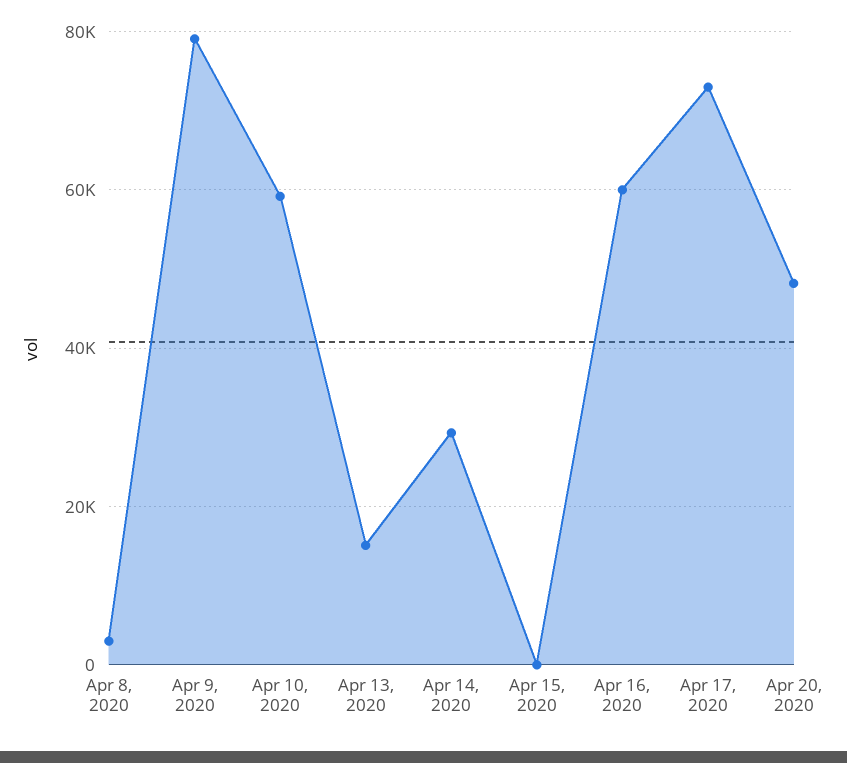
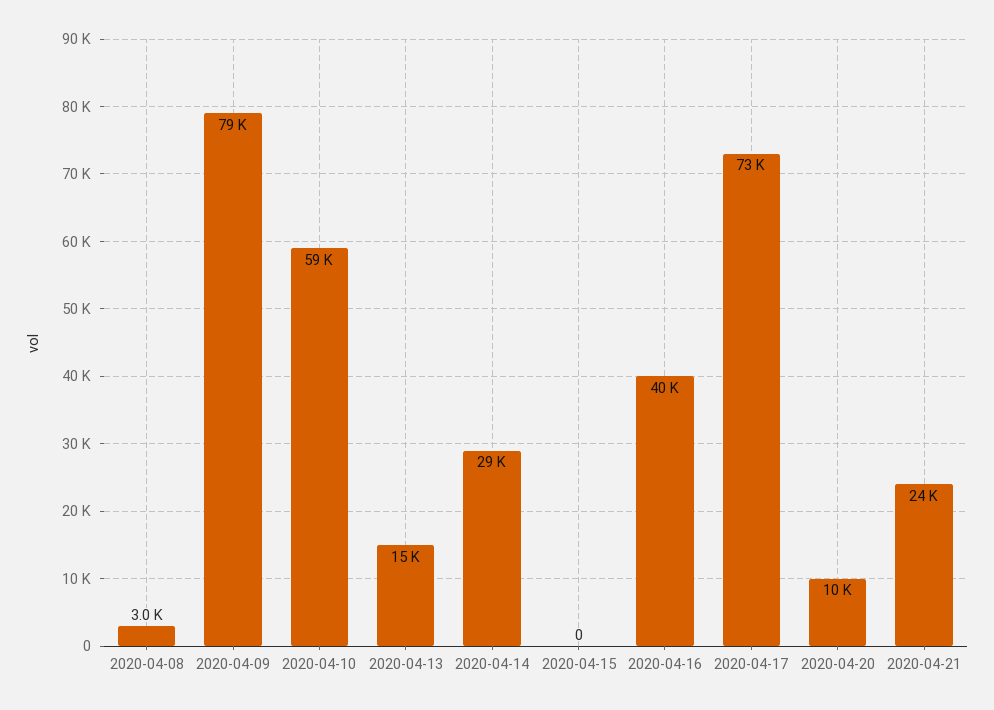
Apr 16, 2020: 60000 -> 40000
Apr 20, 2020: 48000 -> 10000
2020-04-21: none -> 24000

